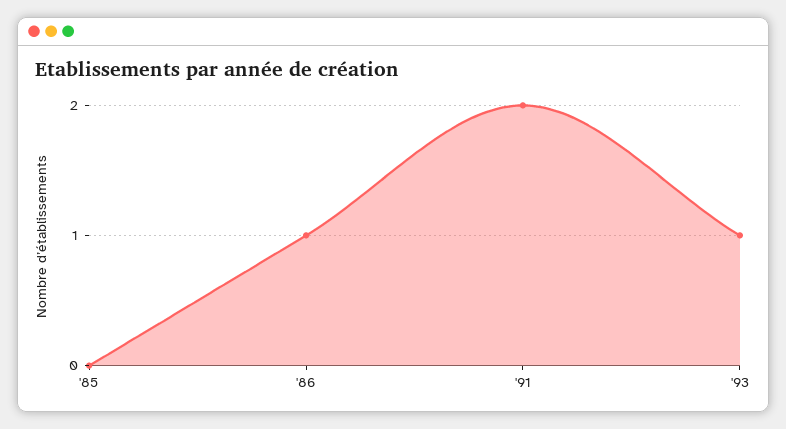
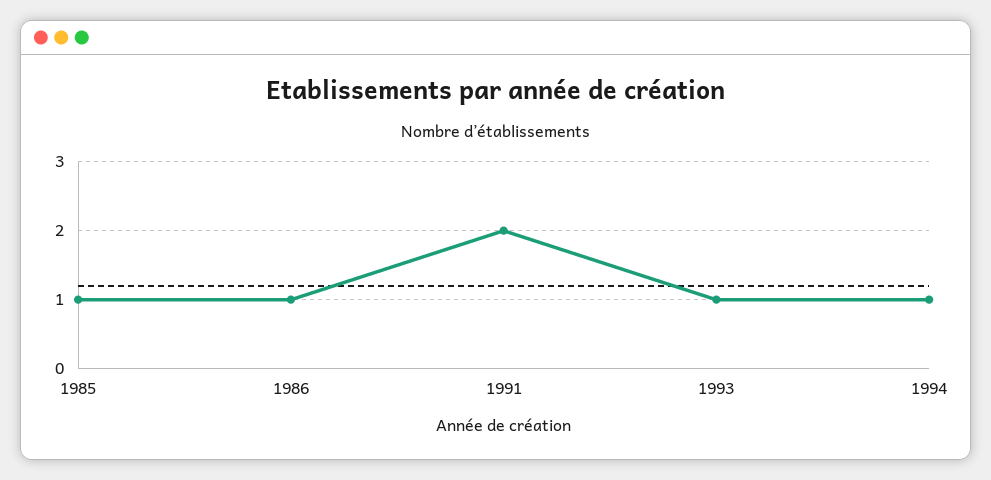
'85: 0 -> 1
1994: none -> 1

